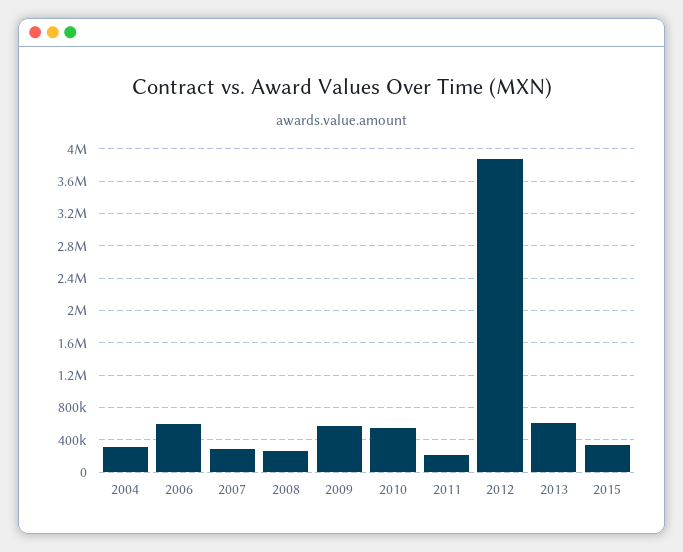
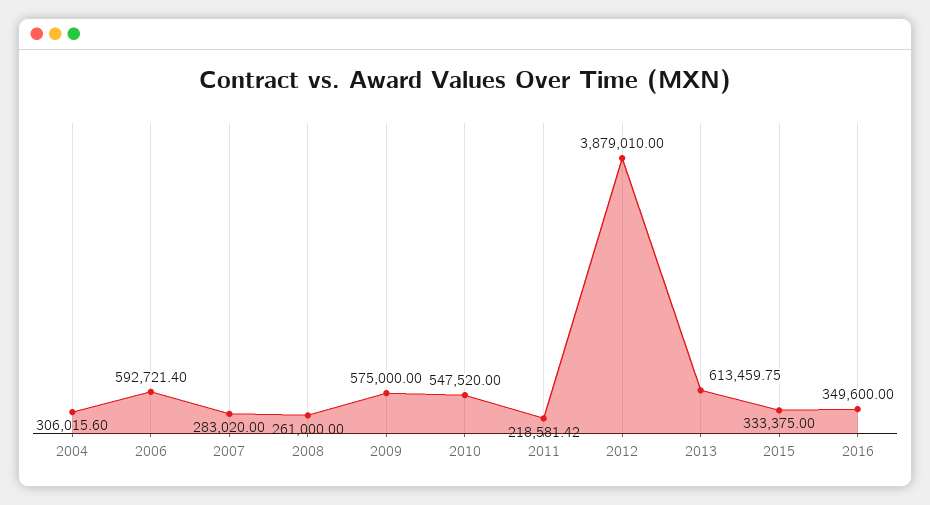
2016: none -> 349600

